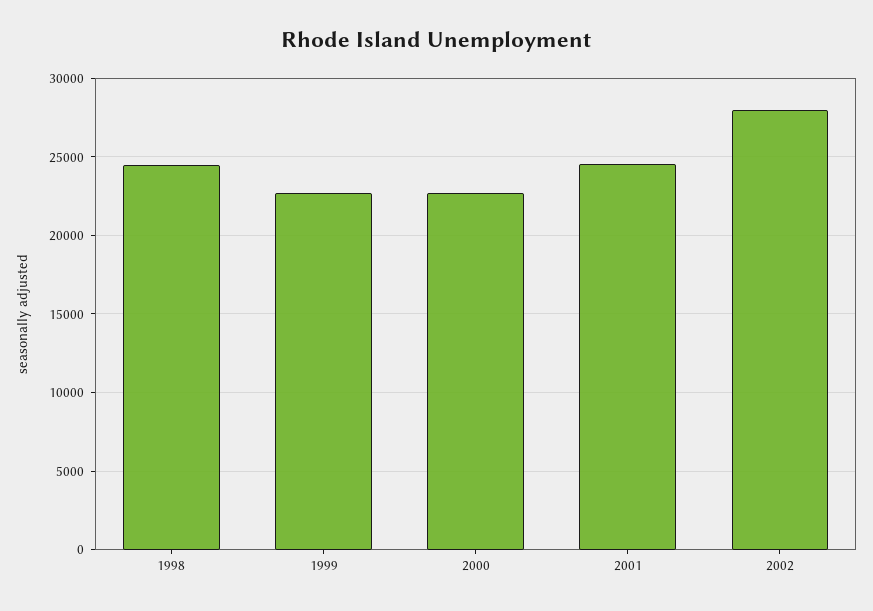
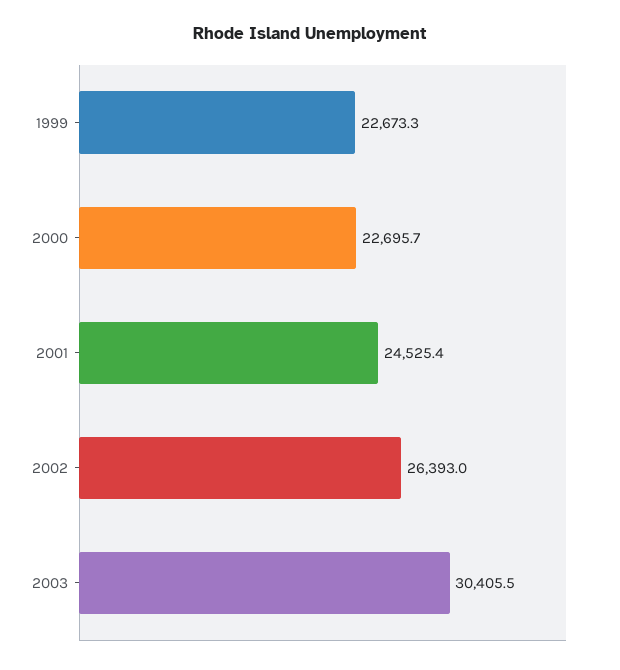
1998: 24500 -> none
2002: 28000 -> 26393
2003: none -> 30405.5

